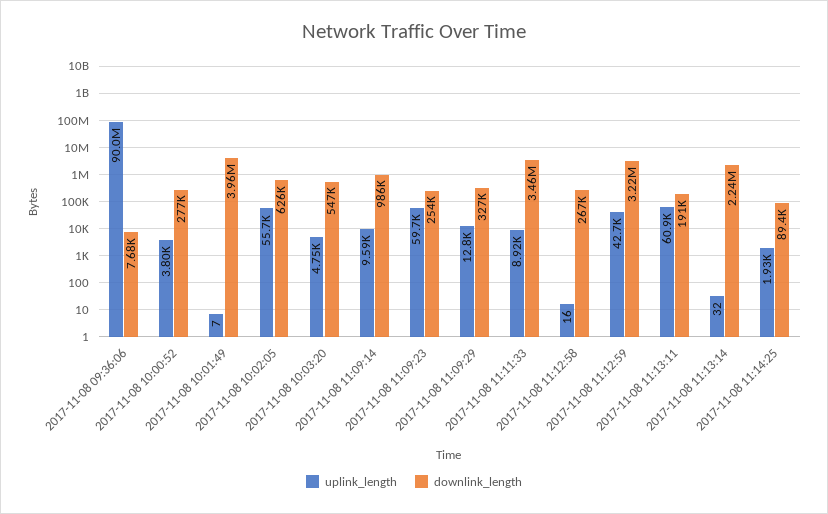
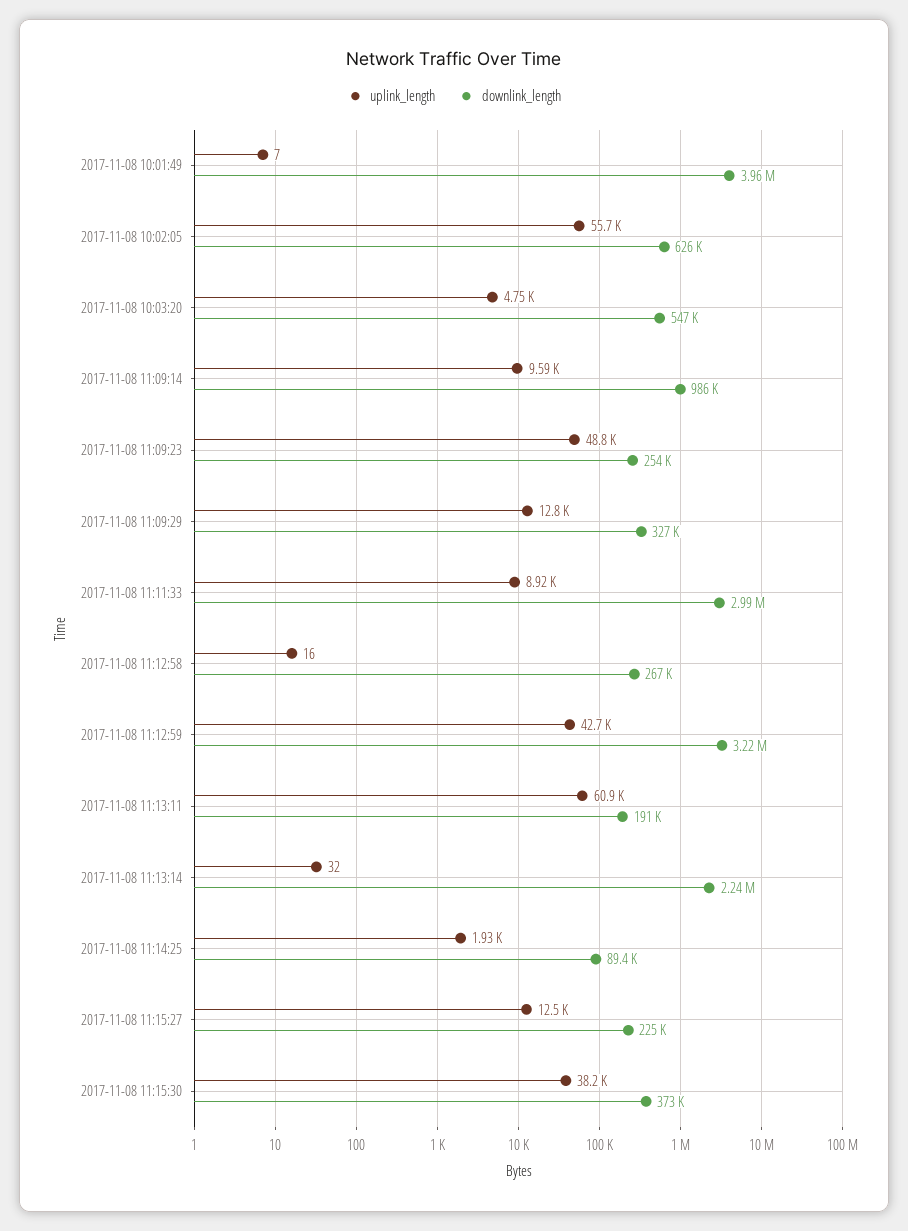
uplink_length, 2017-11-08 09:36:06: 90000000 -> none
downlink_length, 2017-11-08 09:36:06: 7680 -> none
uplink_length, 2017-11-08 10:00:52: 3800 -> none
downlink_length, 2017-11-08 10:00:52: 277000 -> none
uplink_length, 2017-11-08 11:09:23: 59700 -> 48800
downlink_length, 2017-11-08 11:11:33: 3460000 -> 2990000
uplink_length, 2017-11-08 11:15:27: none -> 12500
downlink_length, 2017-11-08 11:15:27: none -> 225000
uplink_length, 2017-11-08 11:15:30: none -> 38200
downlink_length, 2017-11-08 11:15:30: none -> 373000

